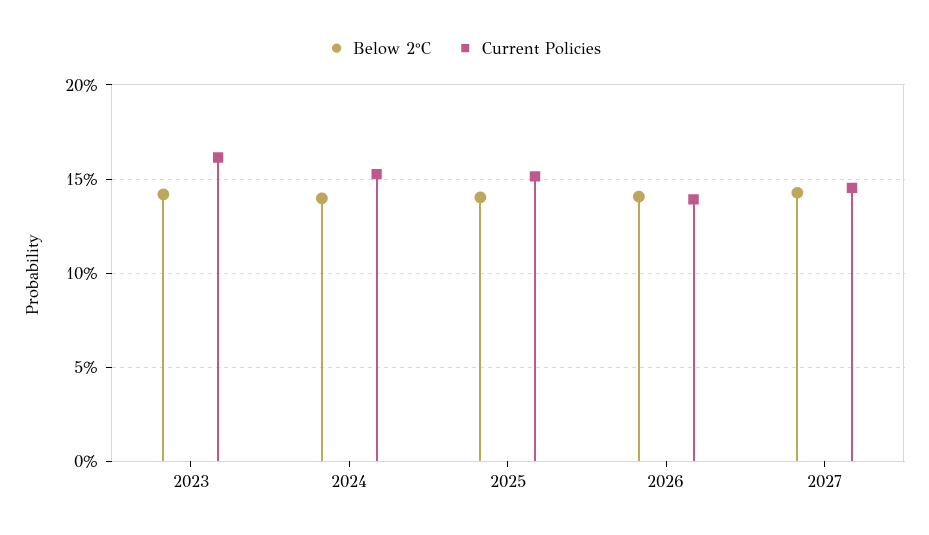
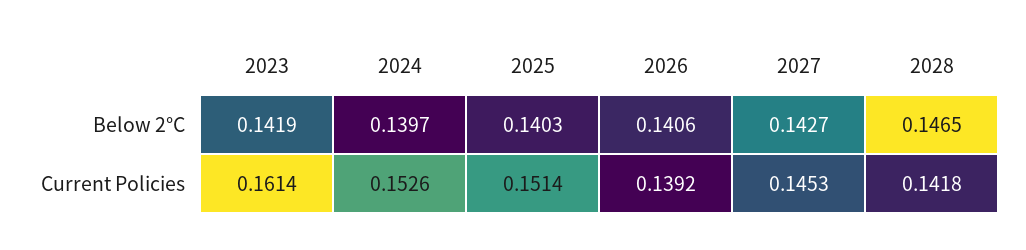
Below 2°C, 2028: none -> 0.1465
Current Policies, 2028: none -> 0.1418

